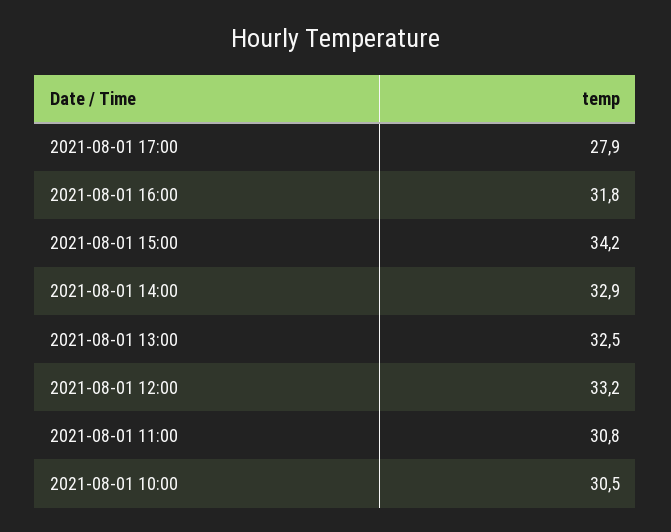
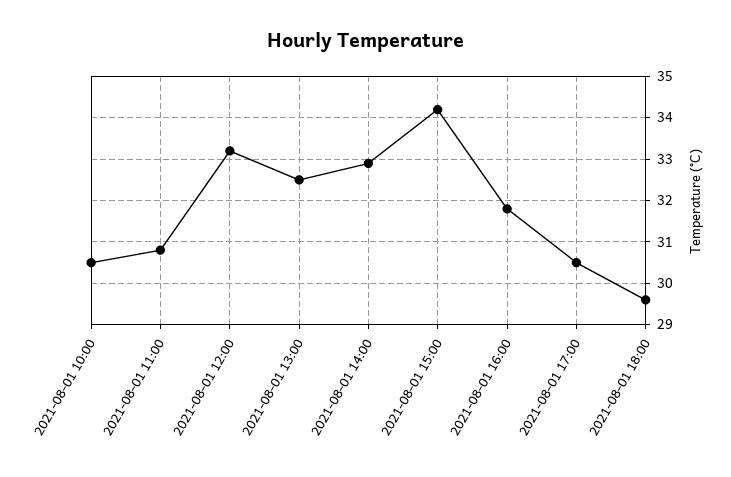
2021-08-01 17:00: 27.9 -> 30.5
2021-08-01 18:00: none -> 29.5

